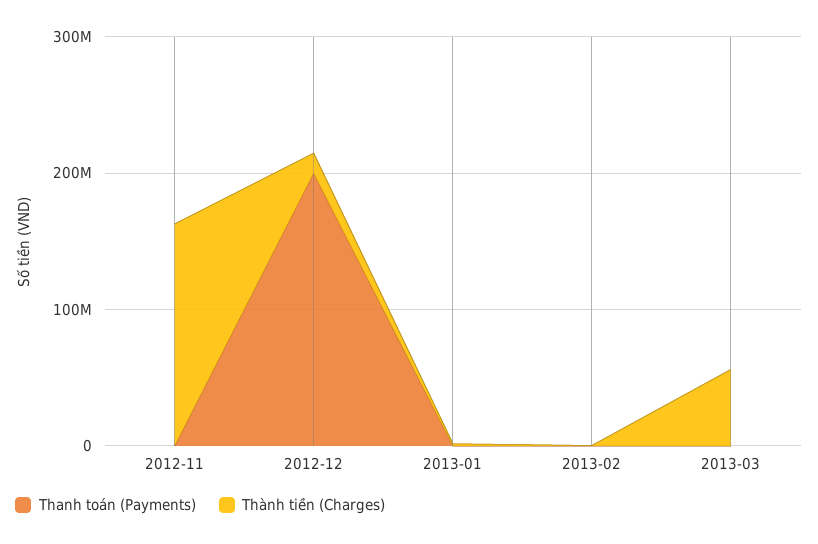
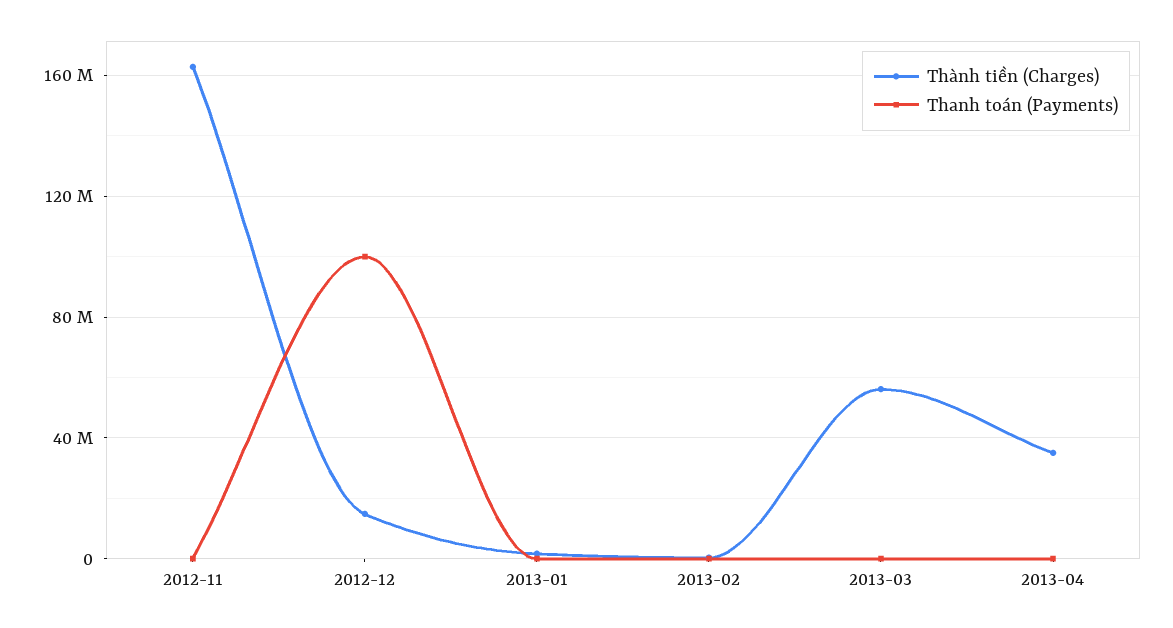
Thanh toán (Payments), 2012-12: 200000000 -> 100000000
Thành tiền (Charges), 2013-04: none -> 35000000
Thanh toán (Payments), 2013-04: none -> 0

